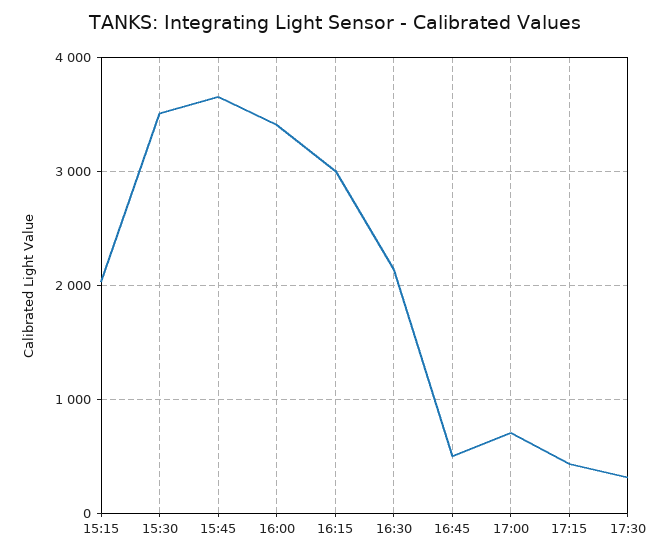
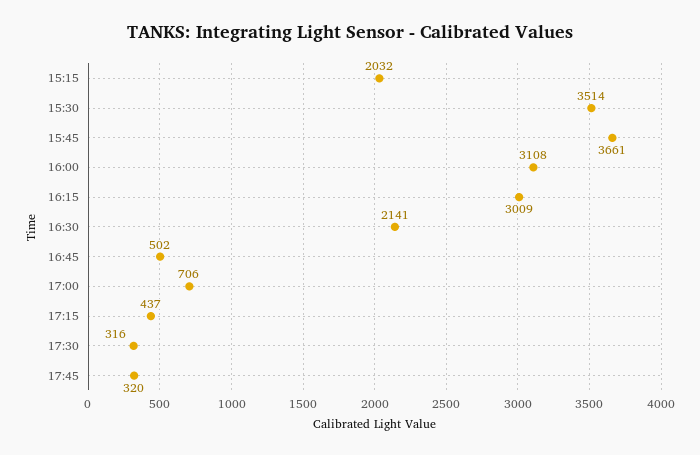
16:00: 3400 -> 3108
17:45: none -> 320

